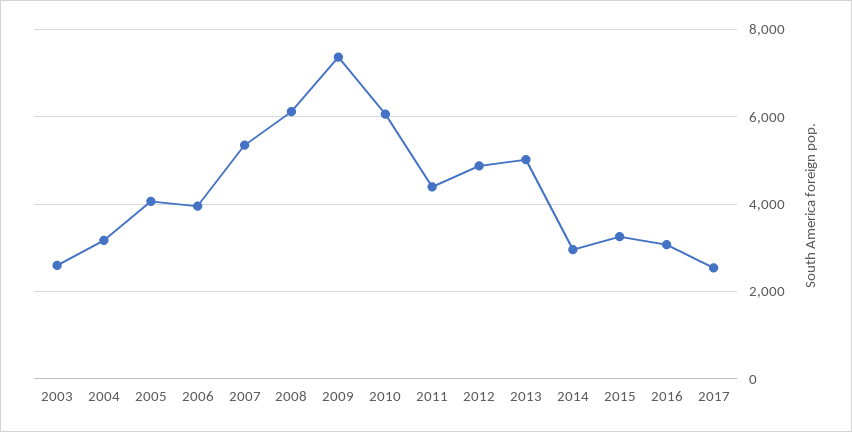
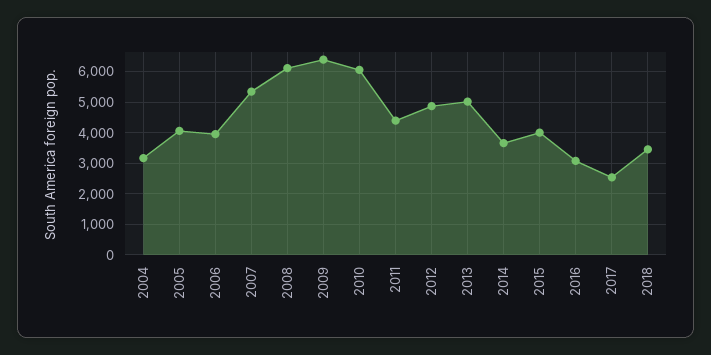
2003: 2600 -> none
2009: 7400 -> 6400
2014: 3000 -> 3600
2015: 3200 -> 4000
2018: none -> 3400

